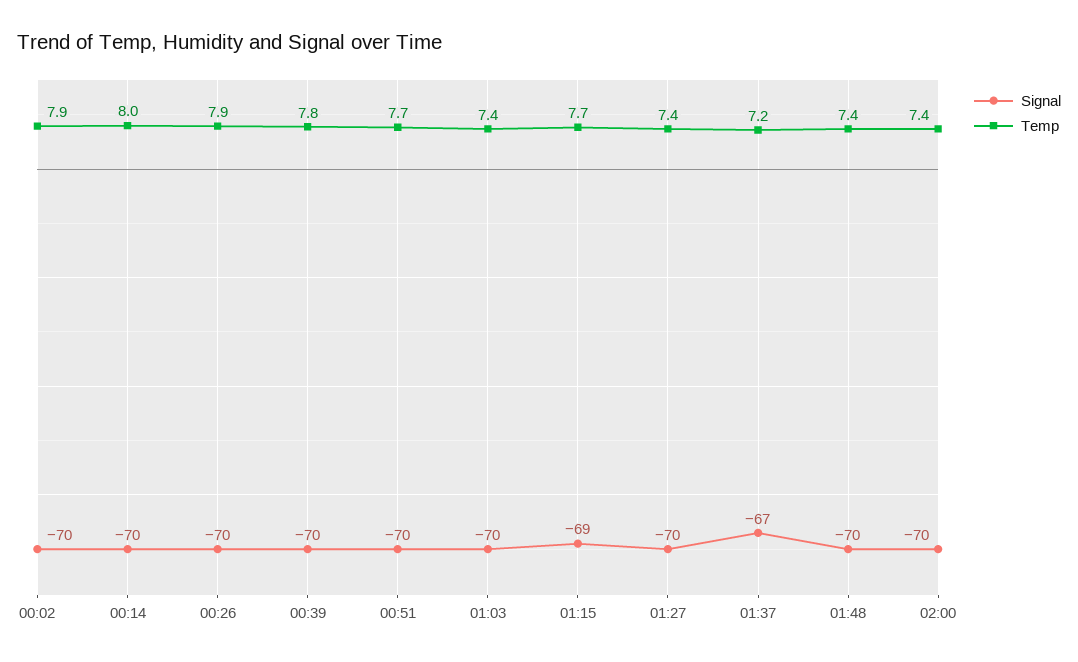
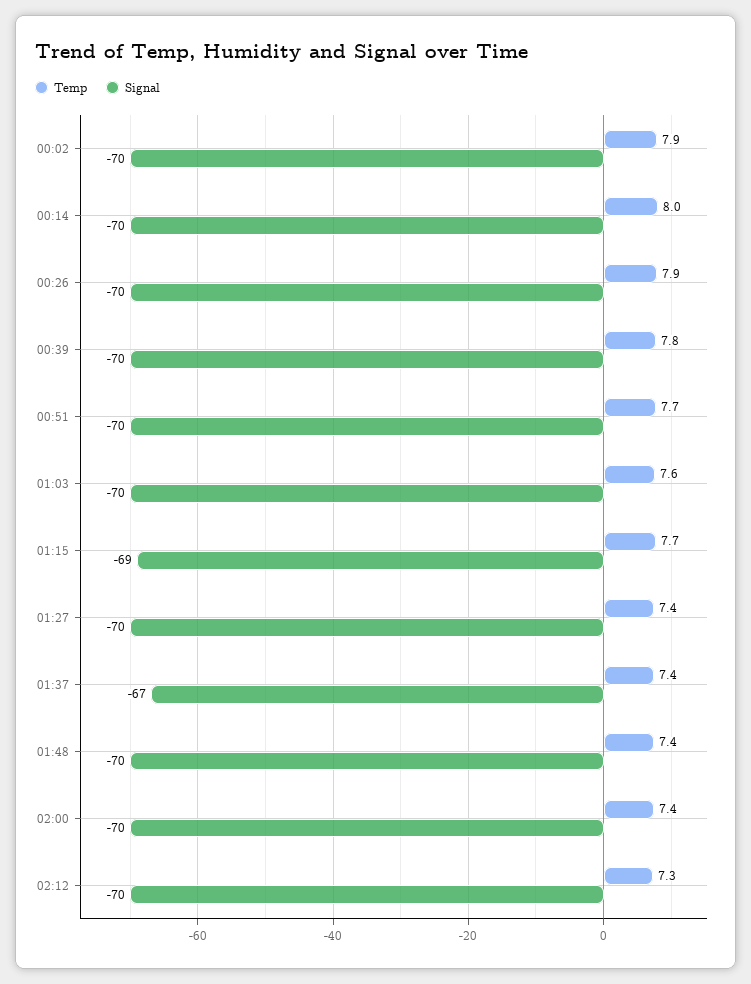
Temp, 01:03: 7.4 -> 7.6
Temp, 01:37: 7.2 -> 7.4
Temp, 02:12: none -> 7.3
Signal, 02:12: none -> -70

